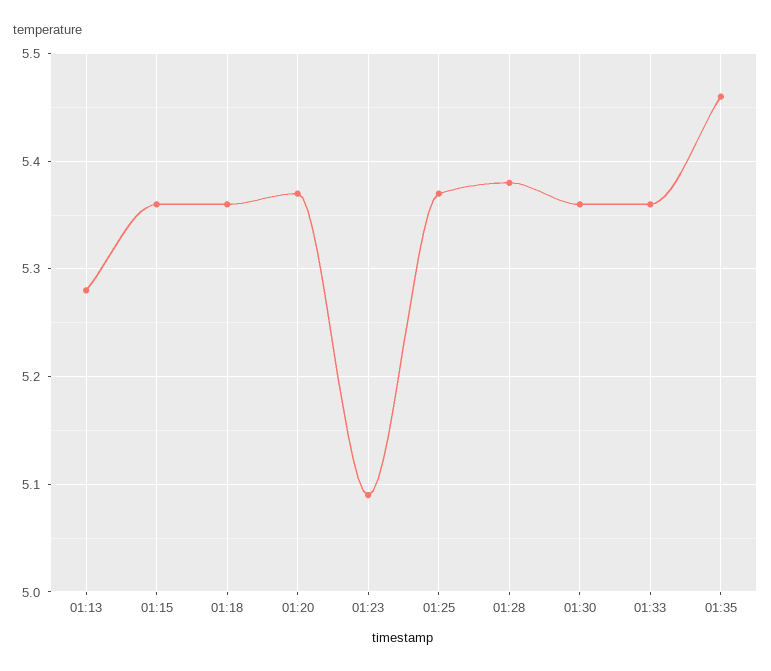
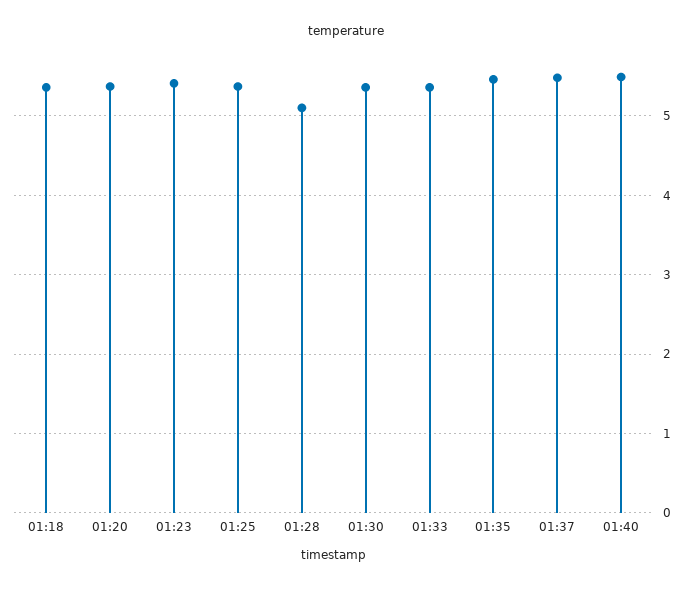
01:13: 5.28 -> none
01:15: 5.36 -> none
01:23: 5.09 -> 5.4
01:28: 5.38 -> 5.1
01:37: none -> 5.5
01:40: none -> 5.5

